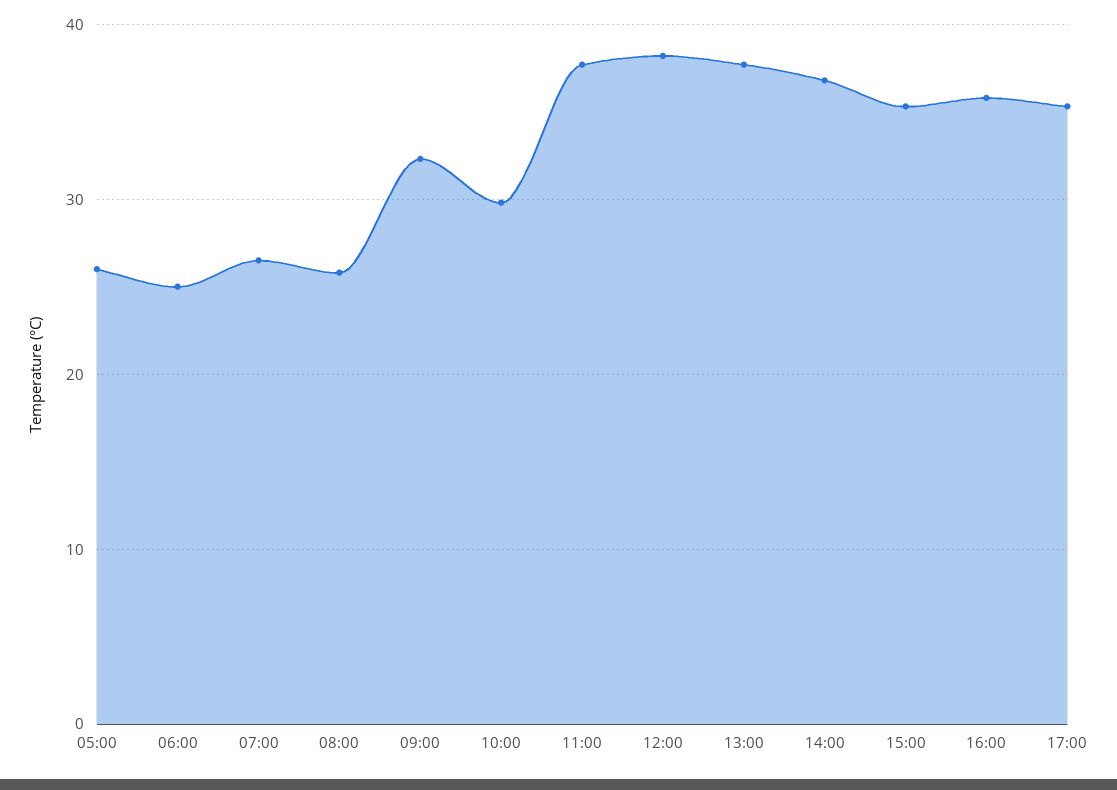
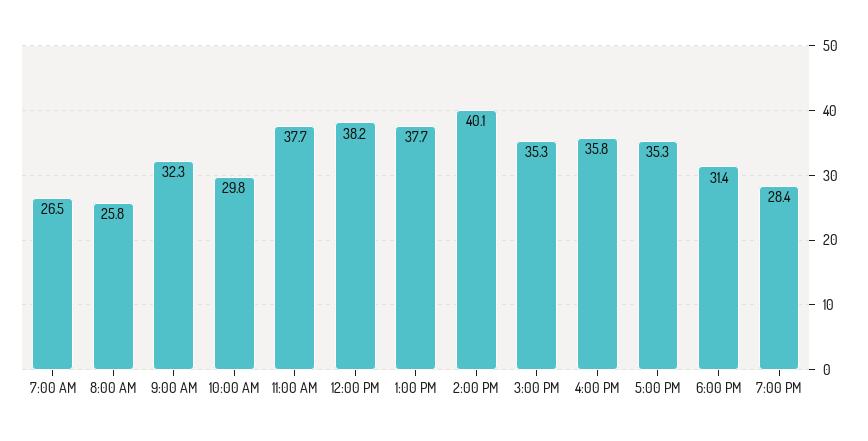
05:00: 26 -> none
06:00: 25 -> none
14:00: 37 -> 40.1
6:00 PM: none -> 31.4
7:00 PM: none -> 28.4

